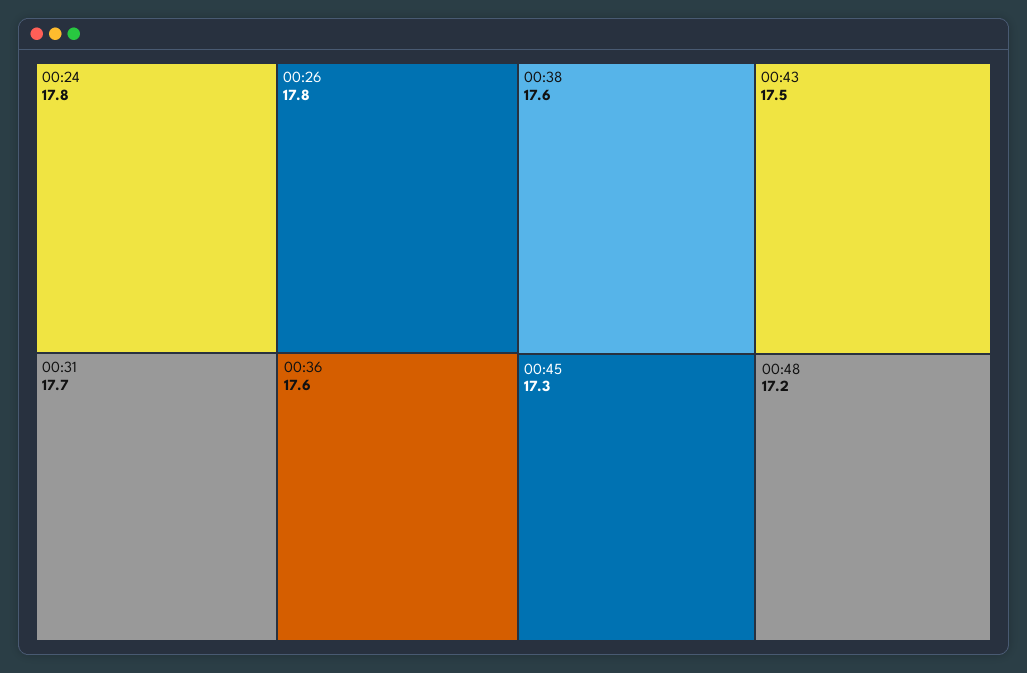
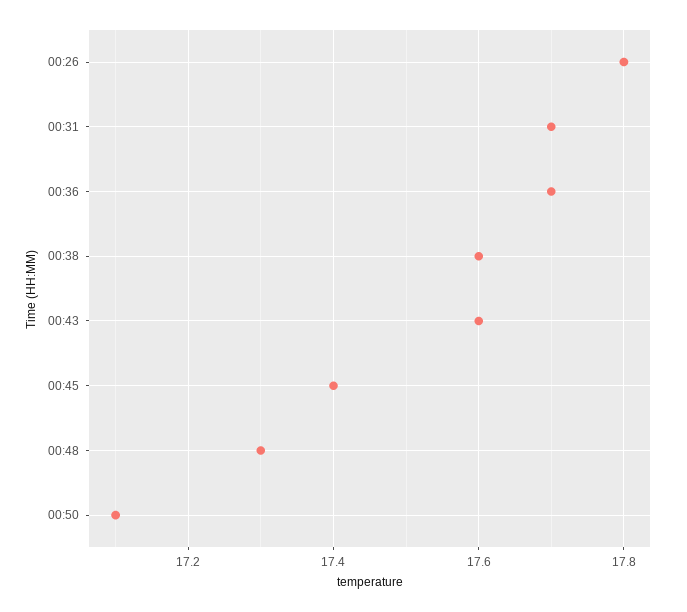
00:24: 17.8 -> none
00:36: 17.6 -> 17.7
00:43: 17.5 -> 17.6
00:45: 17.3 -> 17.4
00:48: 17.2 -> 17.3
00:50: none -> 17.1

